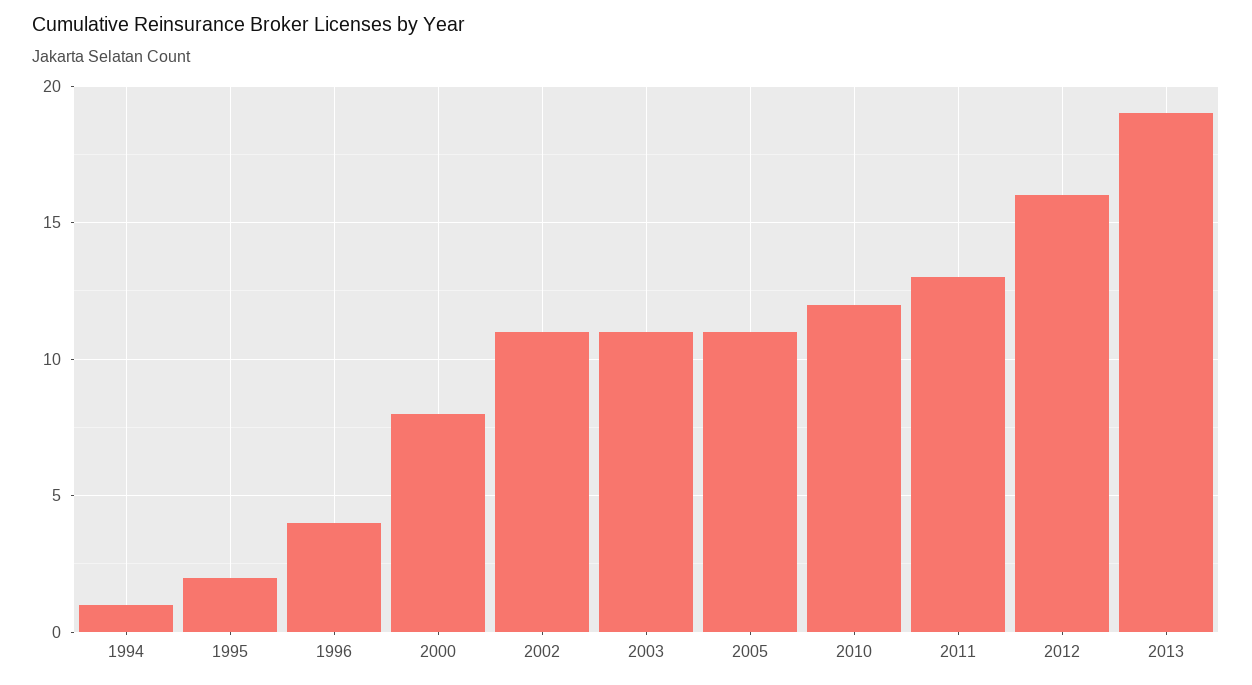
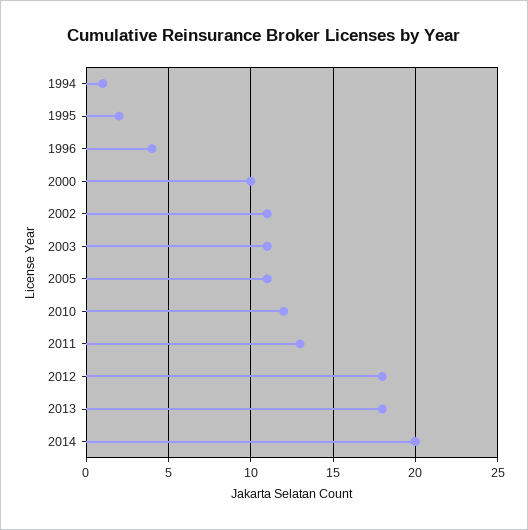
2000: 8 -> 10
2012: 16 -> 18
2013: 19 -> 18
2014: none -> 20

